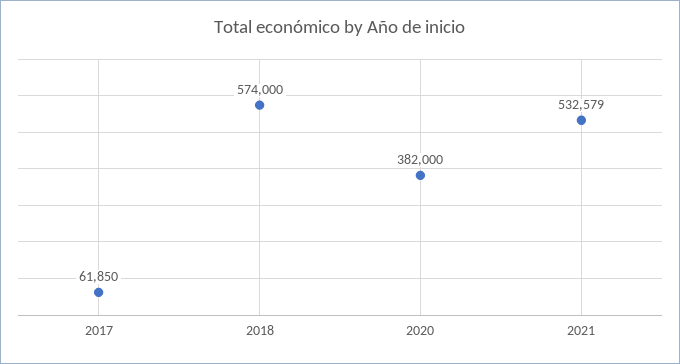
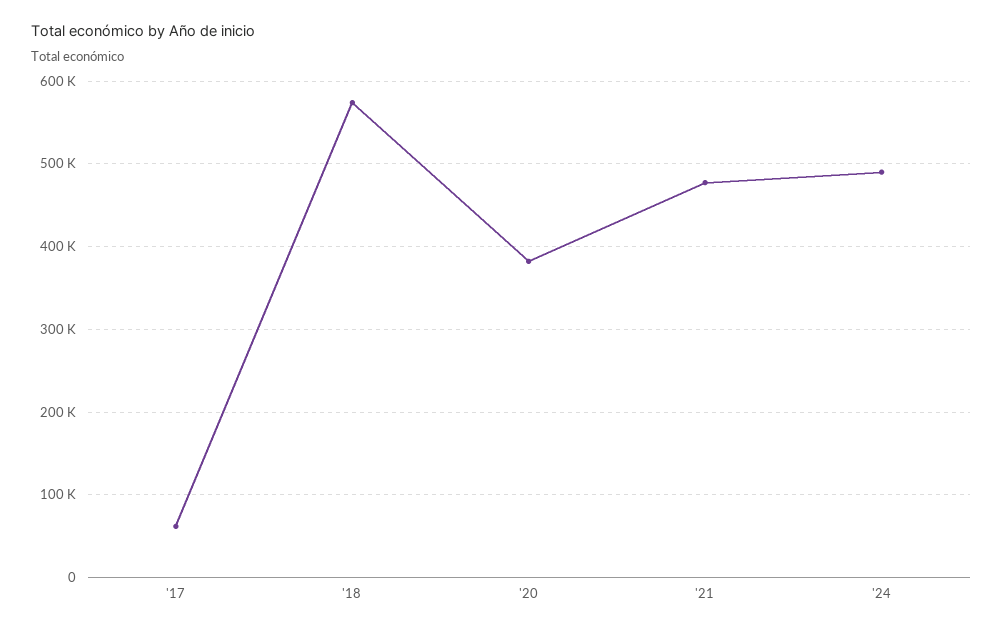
2021: 532579 -> 480000
'24: none -> 490000

